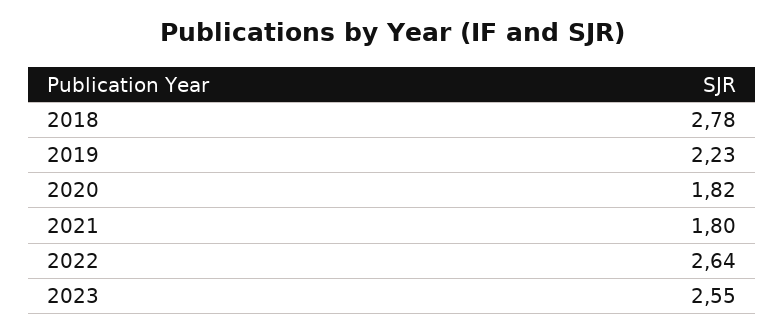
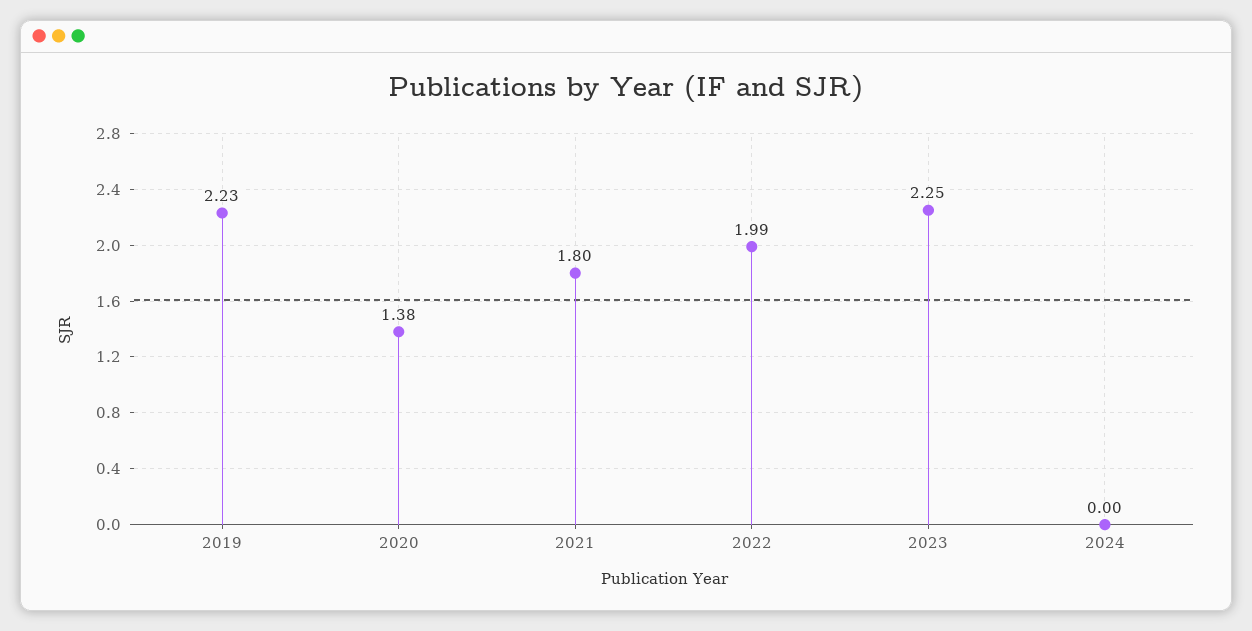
2018: 2.78 -> none
2020: 1.82 -> 1.38
2022: 2.64 -> 1.99
2023: 2.55 -> 2.25
2024: none -> 0

